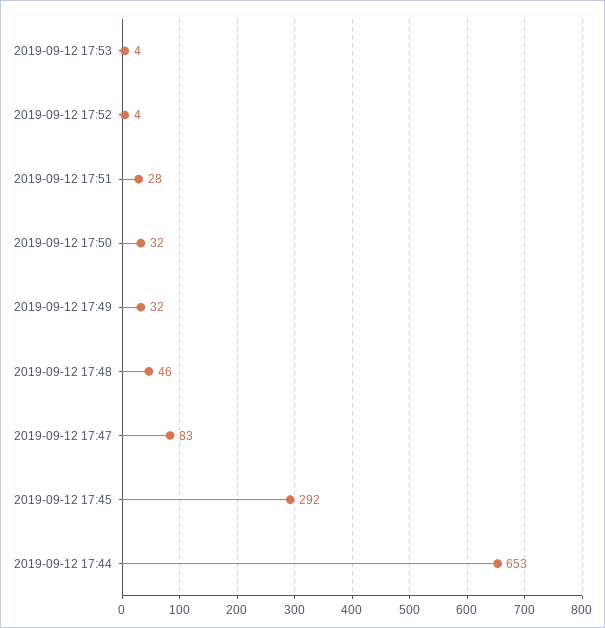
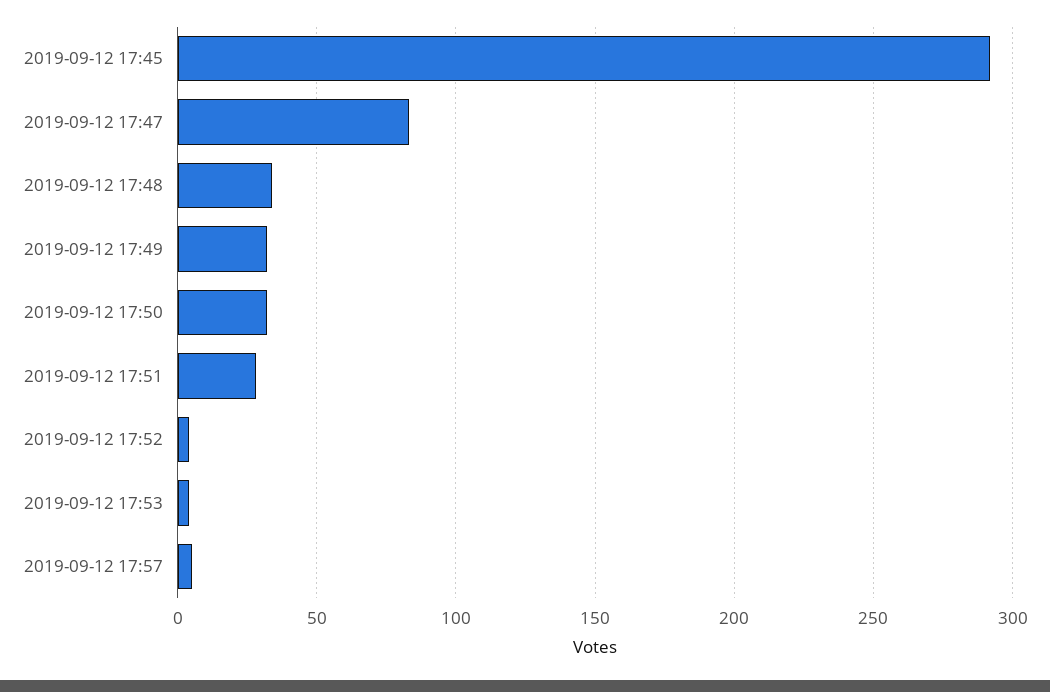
2019-09-12 17:48: 46 -> 35
2019-09-12 17:44: 653 -> none
2019-09-12 17:57: none -> 5

